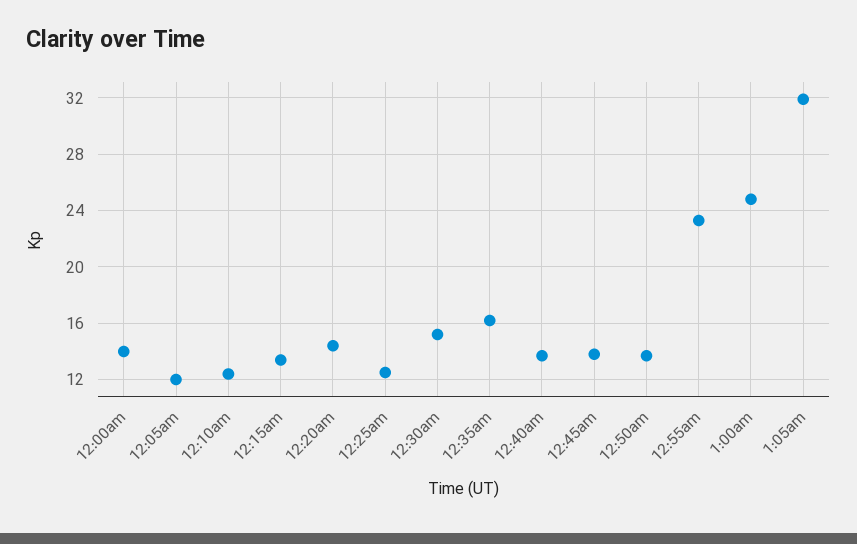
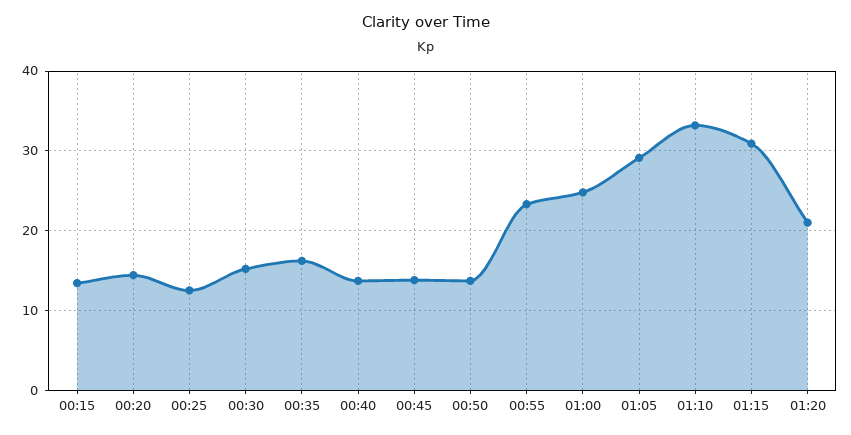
12:00am: 14 -> none
12:05am: 12 -> none
12:10am: 12.5 -> none
1:05am: 32 -> 29
01:10: none -> 33
01:15: none -> 31
01:20: none -> 21

